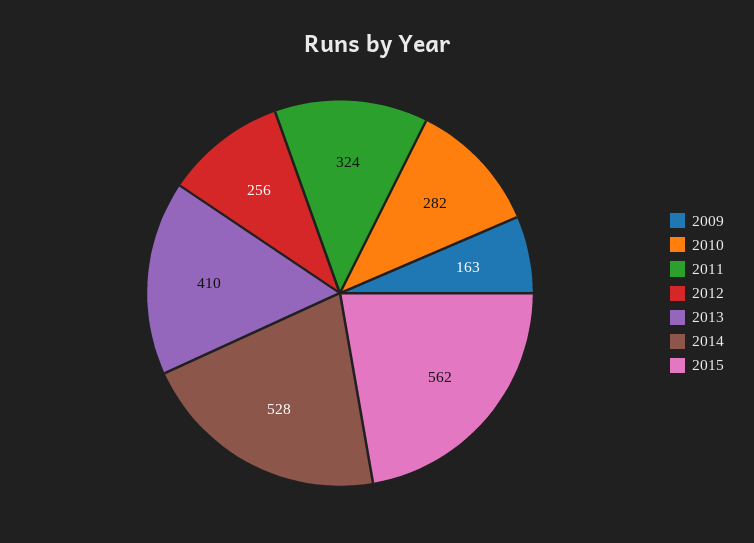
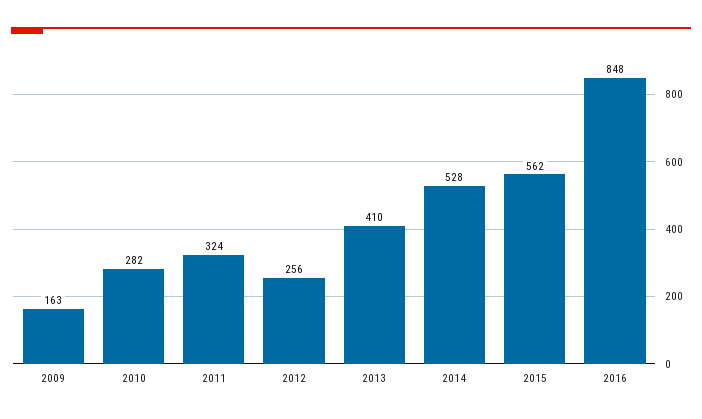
2016: none -> 848

